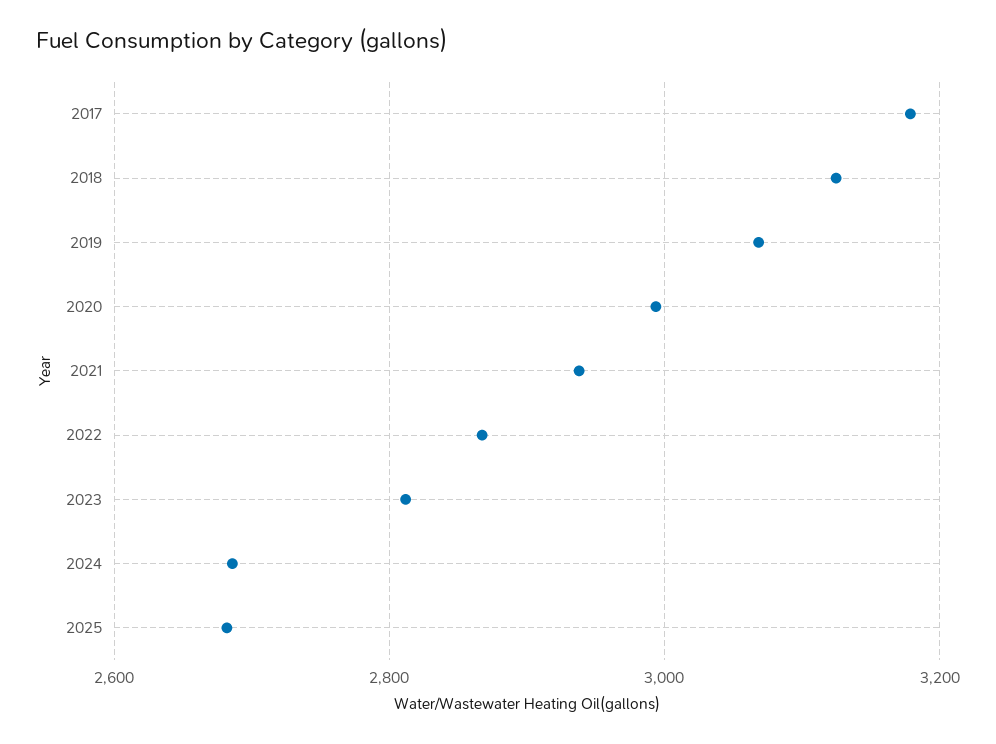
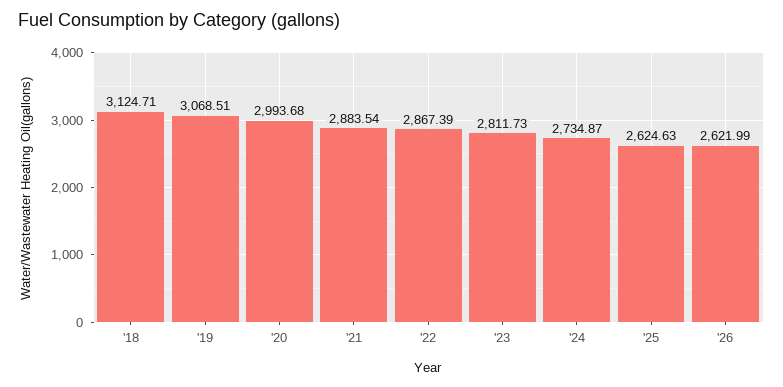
2017: 3180 -> none
2021: 2940 -> 2883.54
2024: 2680 -> 2734.87
2025: 2680 -> 2624.63
'26: none -> 2621.99

